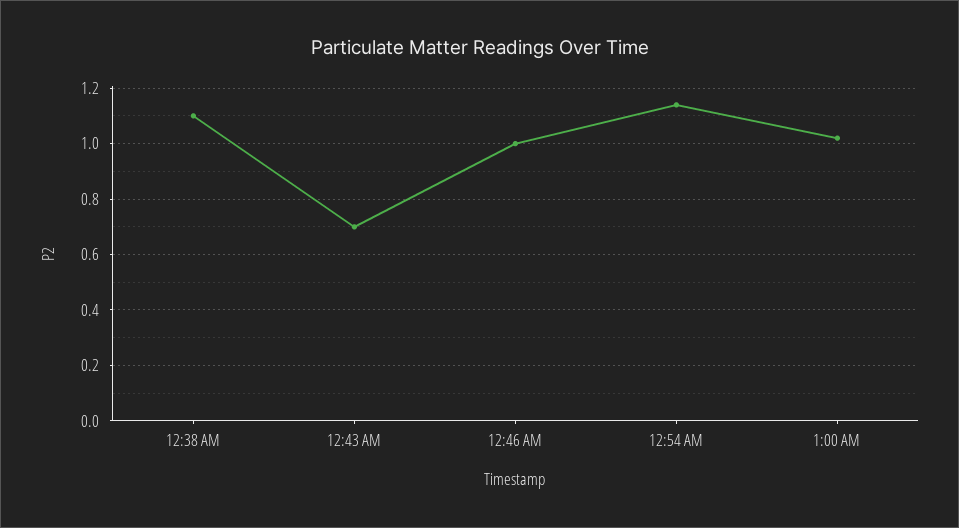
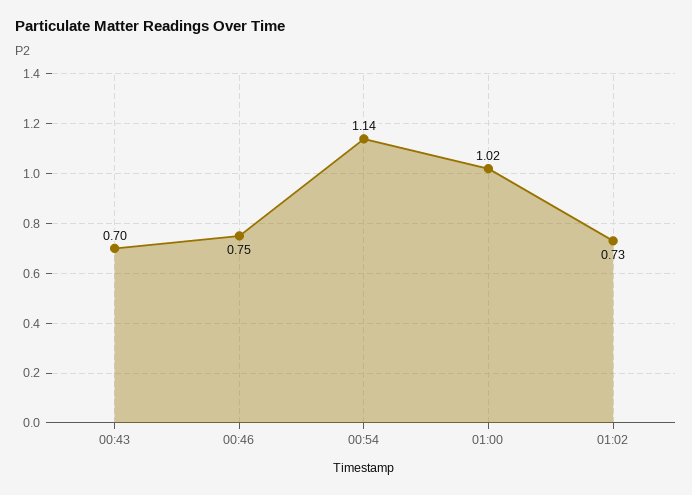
12:38 AM: 1.1 -> none
12:46 AM: 1 -> 0.75
01:02: none -> 0.73

